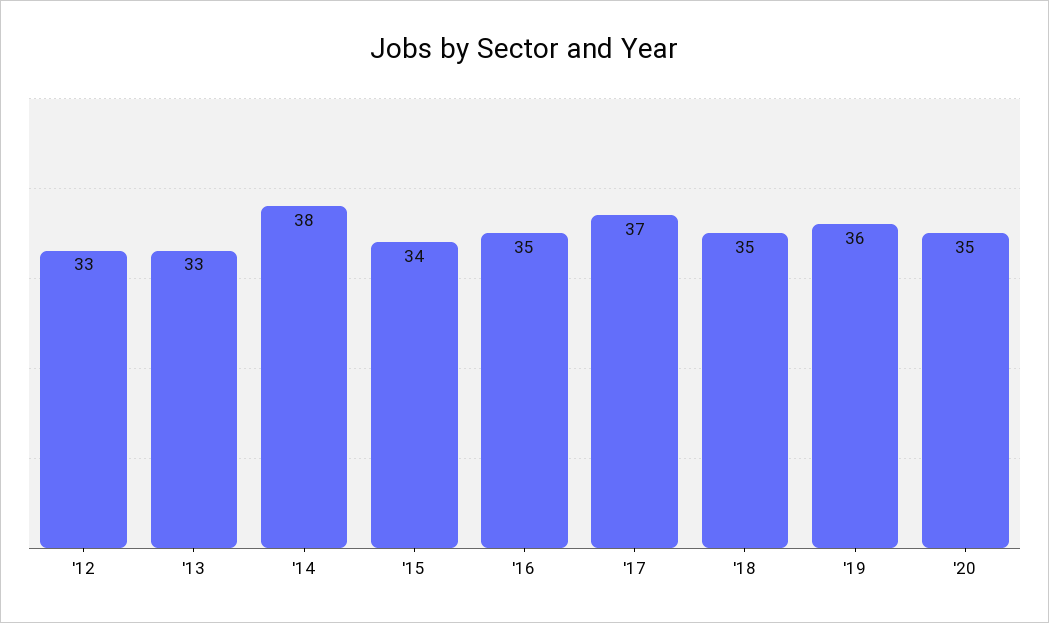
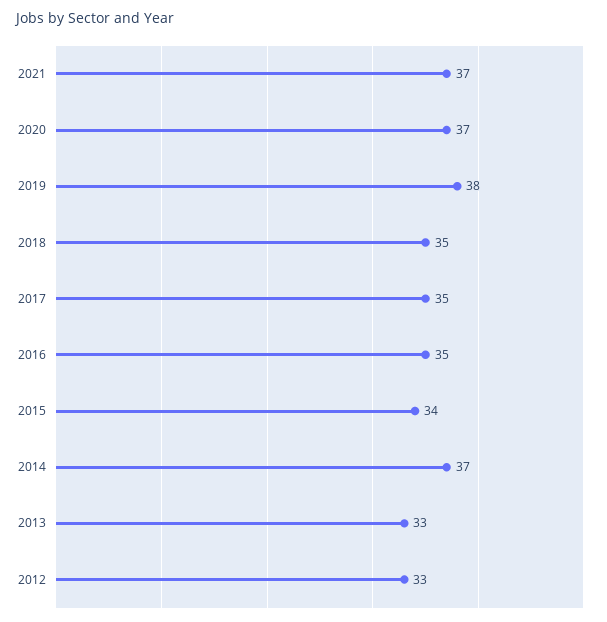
'14: 38 -> 37
'17: 37 -> 35
'19: 36 -> 38
'20: 35 -> 37
2021: none -> 37

